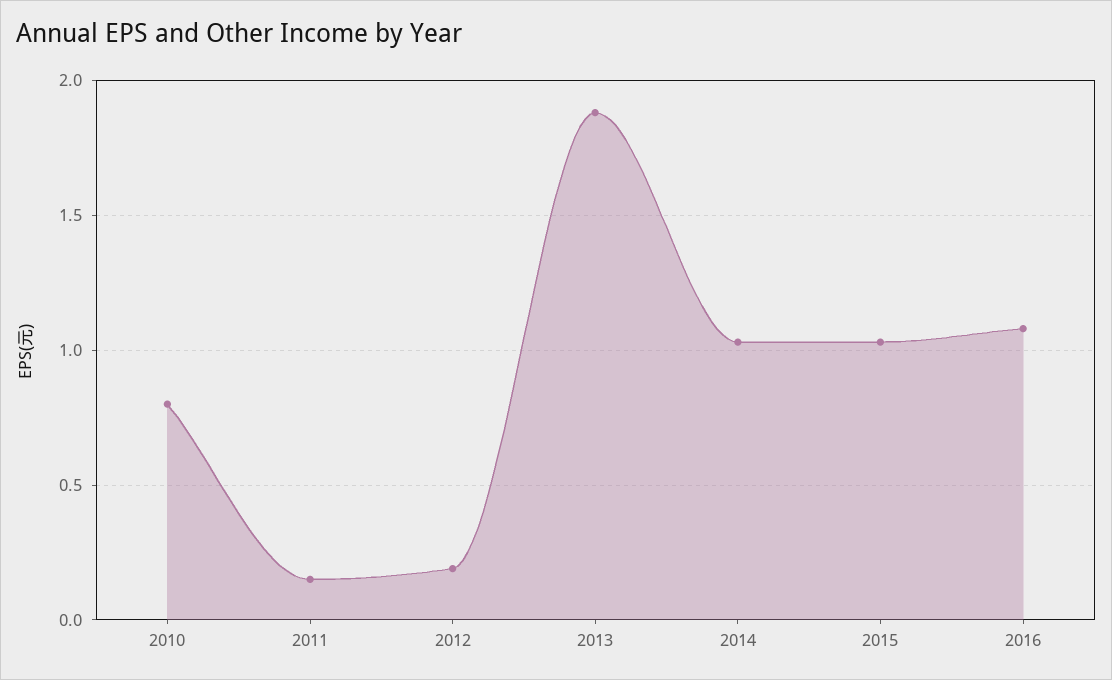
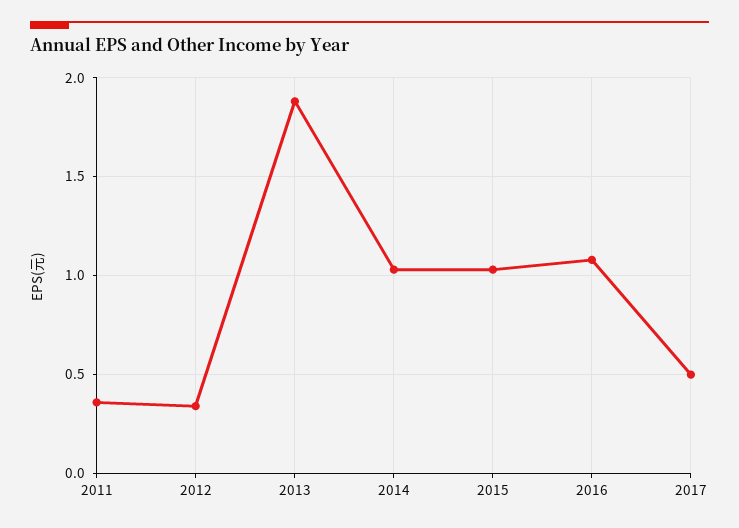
2010: 0.8 -> none
2011: 0.15 -> 0.35
2012: 0.2 -> 0.35
2017: none -> 0.5

